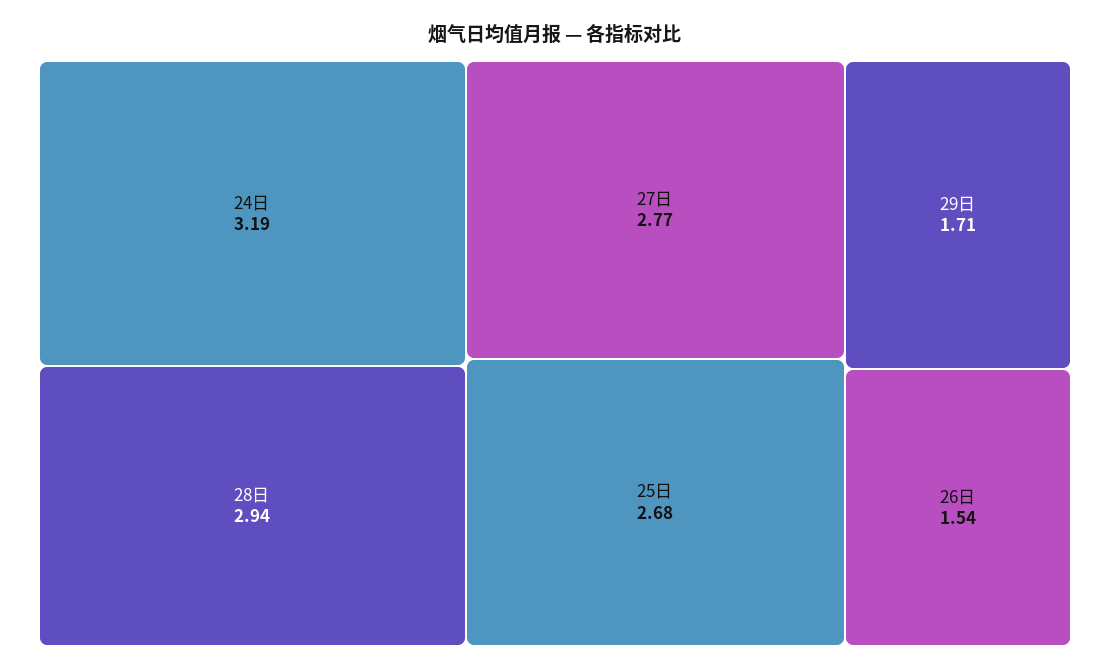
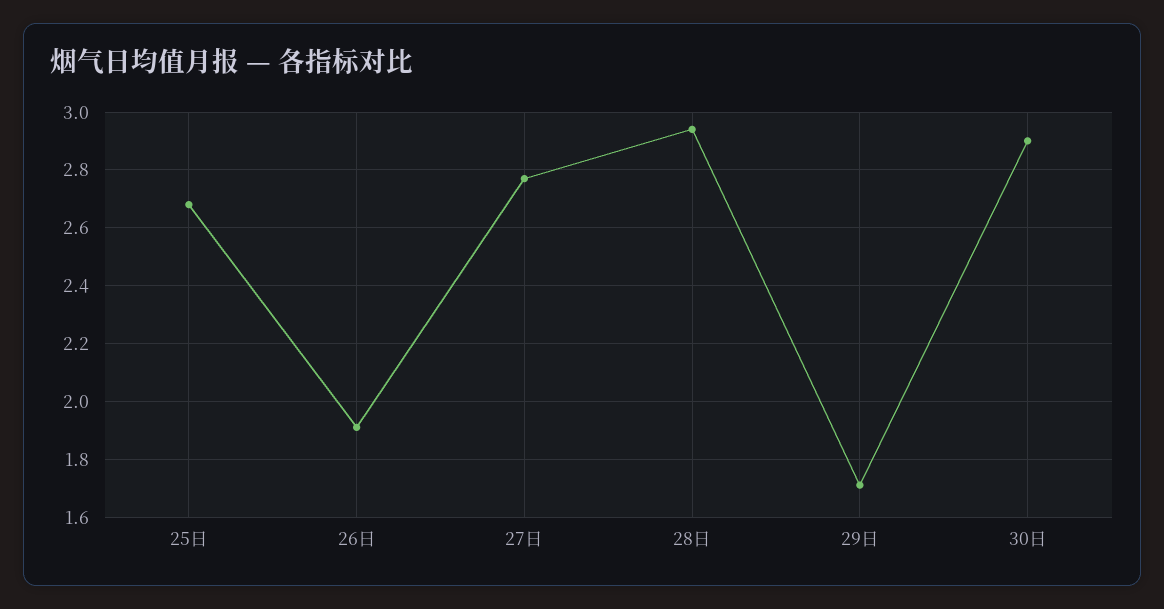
24日: 3.19 -> none
26日: 1.54 -> 1.9
30日: none -> 2.9

